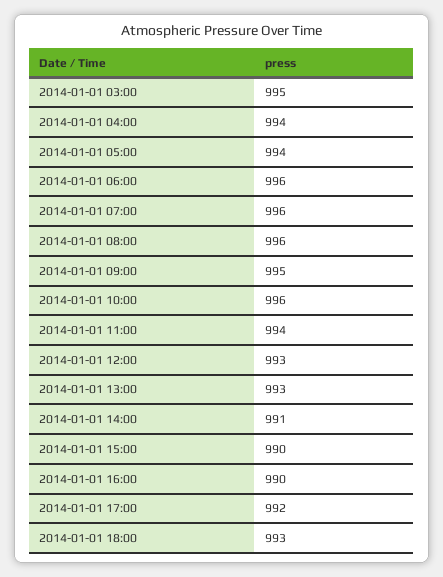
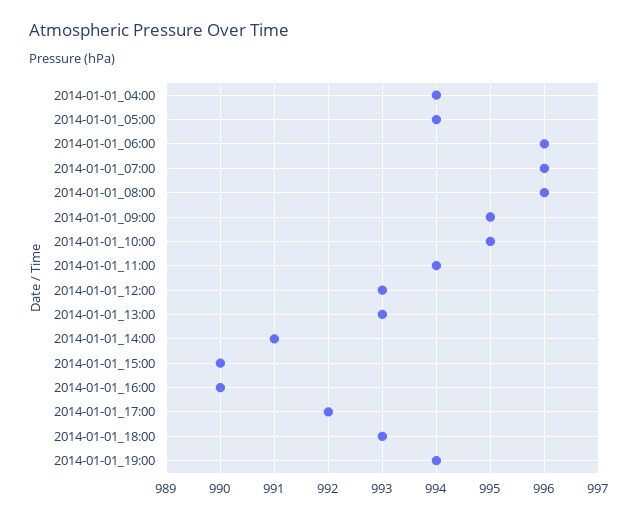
2014-01-01 03:00: 995 -> none
2014-01-01 10:00: 996 -> 995
2014-01-01_19:00: none -> 994

